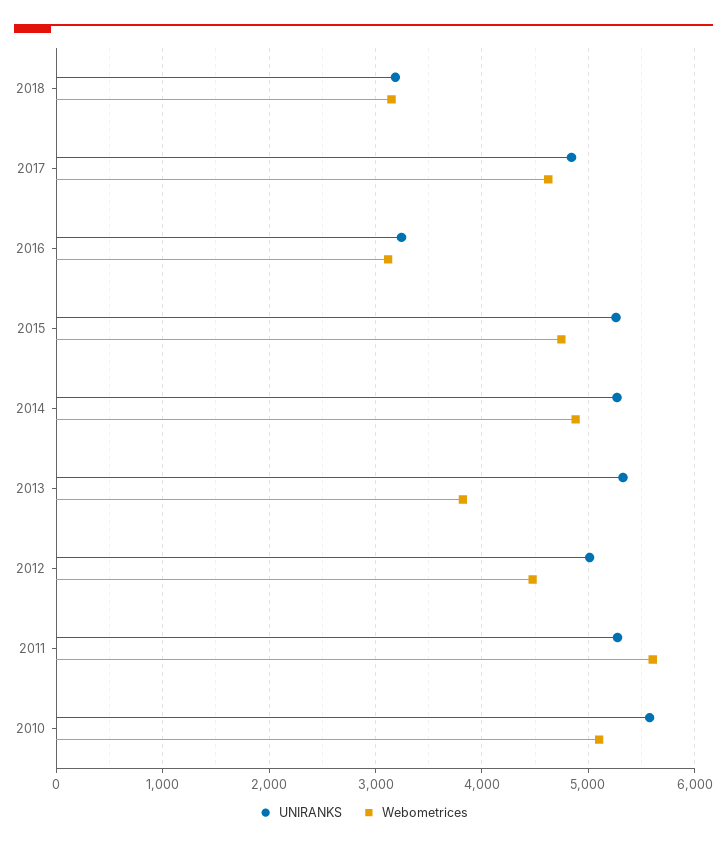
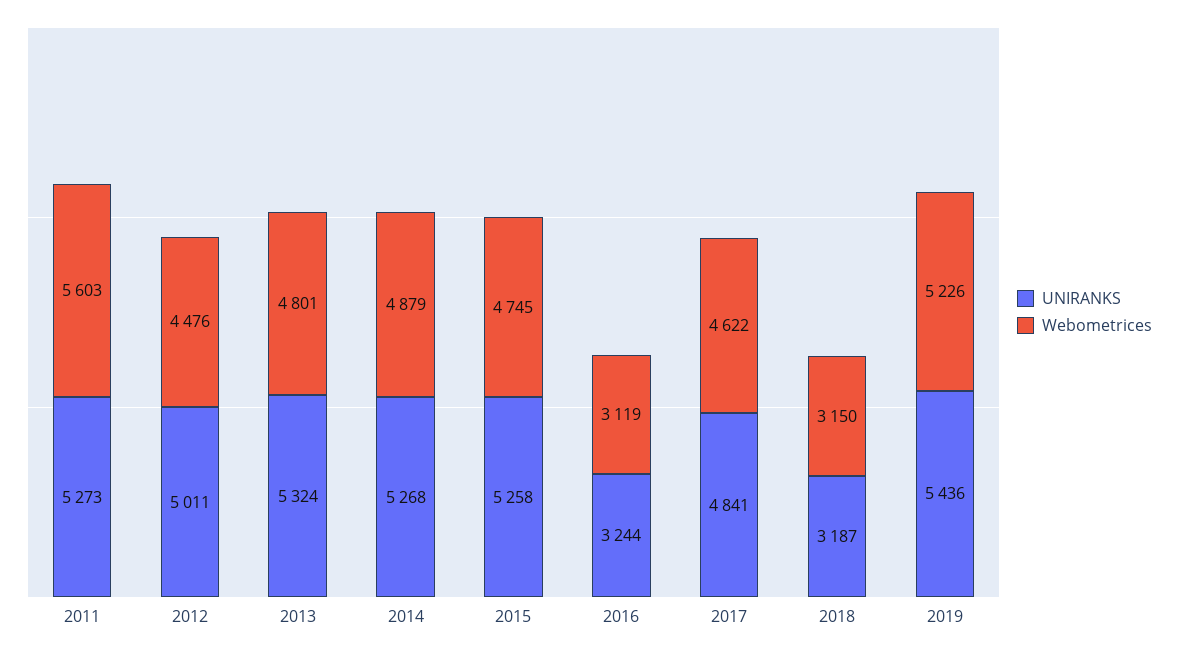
Webometrices, 2013: 3800 -> 4801
UNIRANKS, 2010: 5600 -> none
Webometrices, 2010: 5100 -> none
UNIRANKS, 2019: none -> 5436
Webometrices, 2019: none -> 5226

